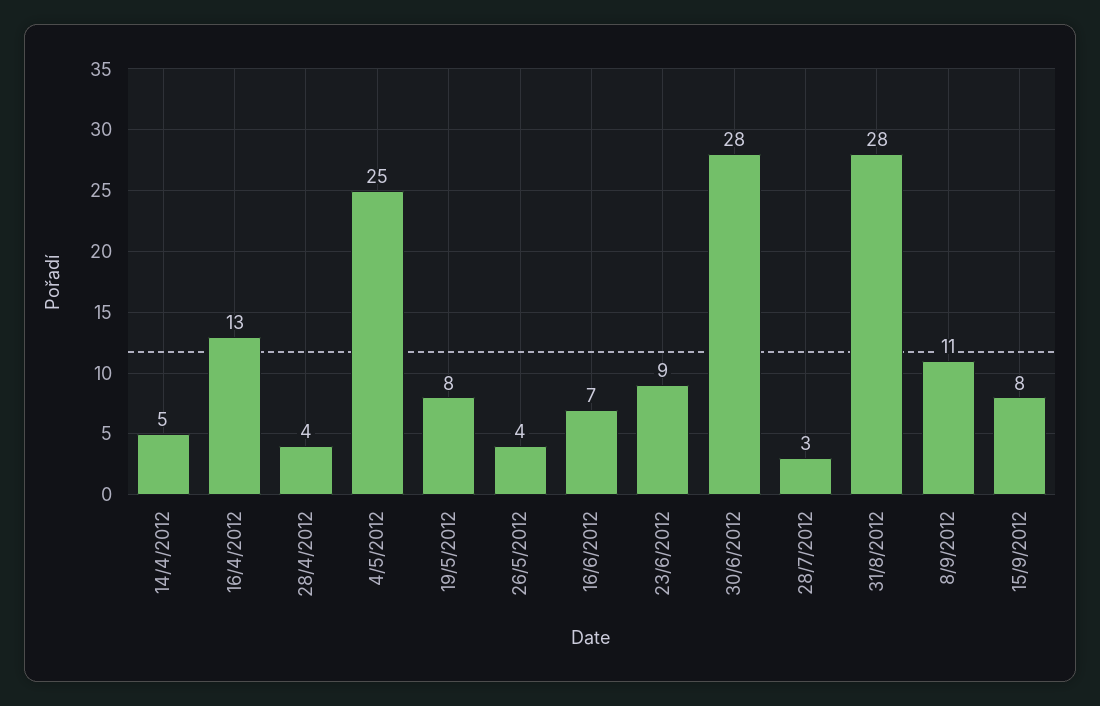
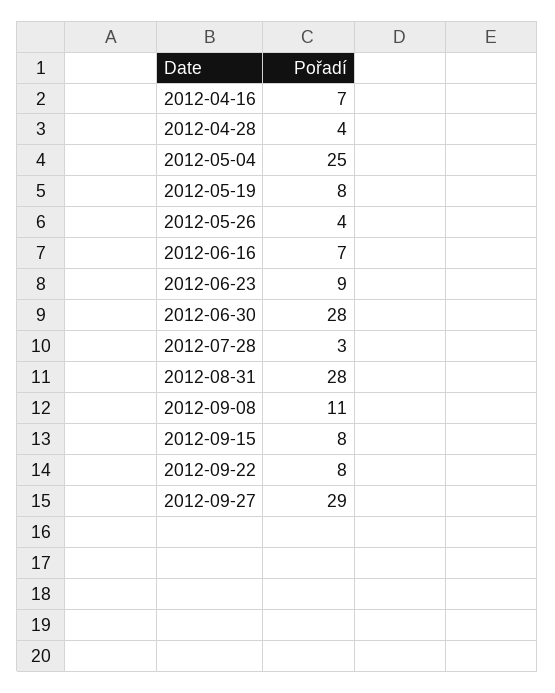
14/4/2012: 5 -> none
16/4/2012: 13 -> 7
2012-09-22: none -> 8
2012-09-27: none -> 29

